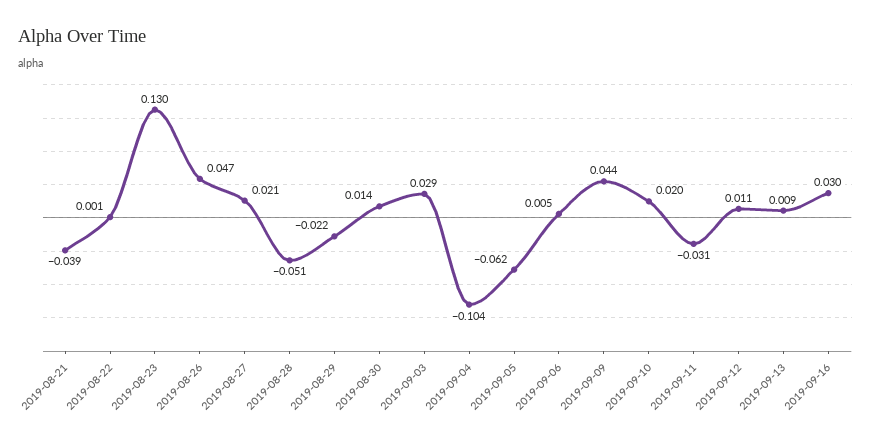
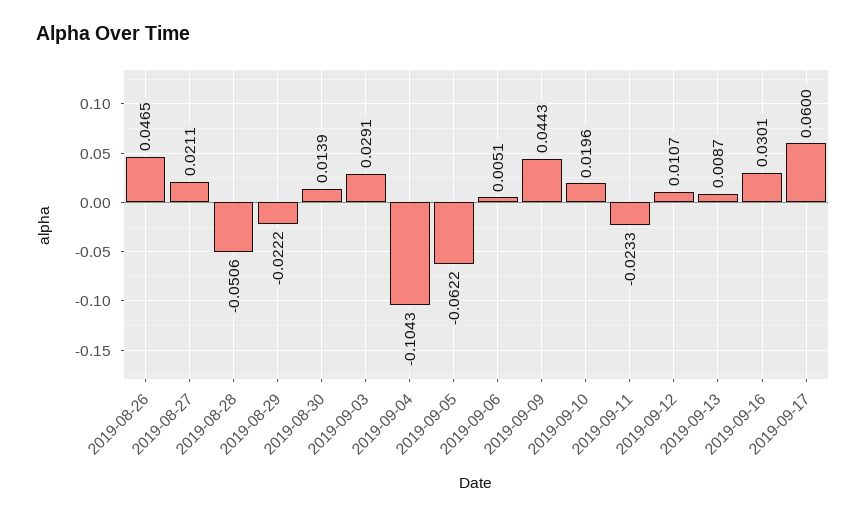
2019-08-21: -0.039 -> none
2019-08-22: 0.001 -> none
2019-08-23: 0.13 -> none
2019-09-11: -0.031 -> -0.0233
2019-09-17: none -> 0.06

